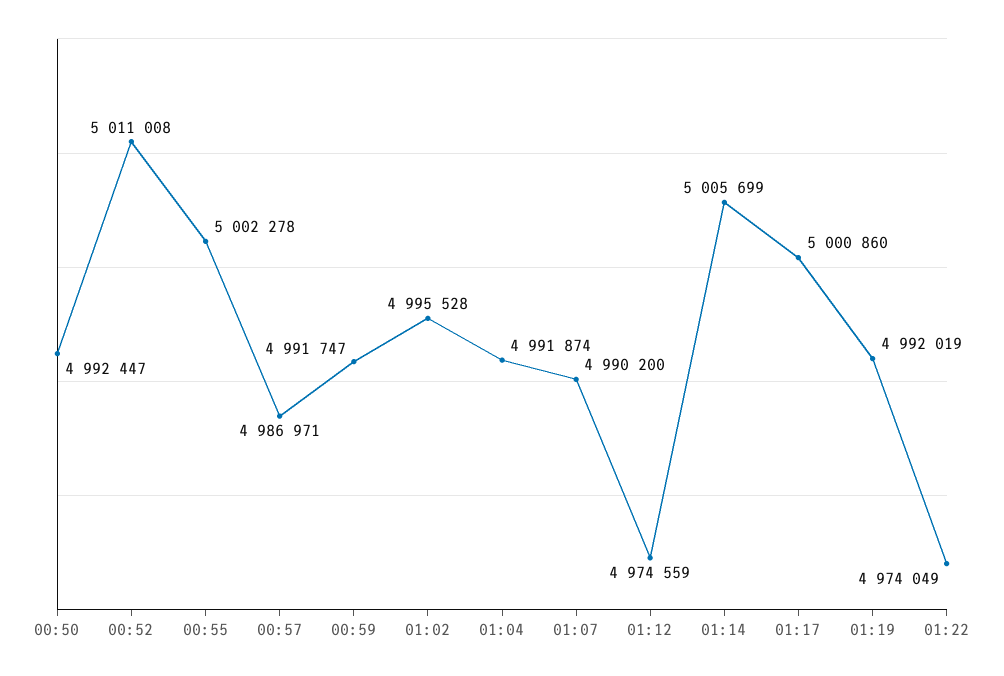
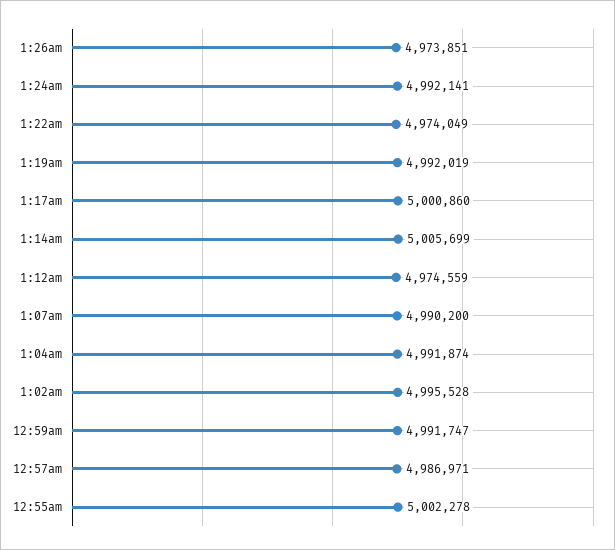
00:50: 4992447 -> none
00:52: 5011008 -> none
1:26am: none -> 4973851
1:24am: none -> 4992141

